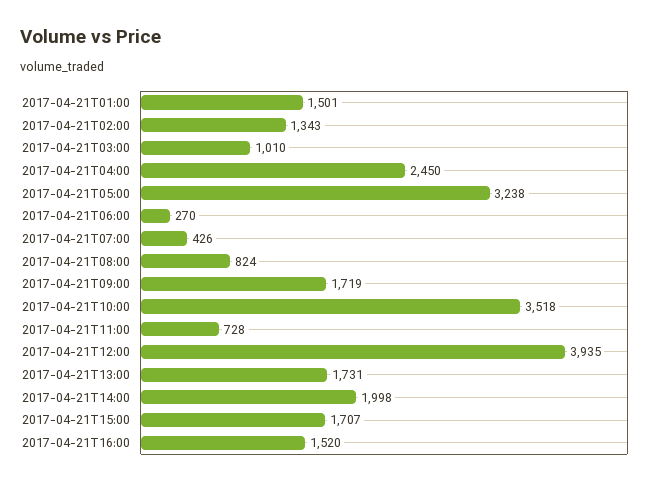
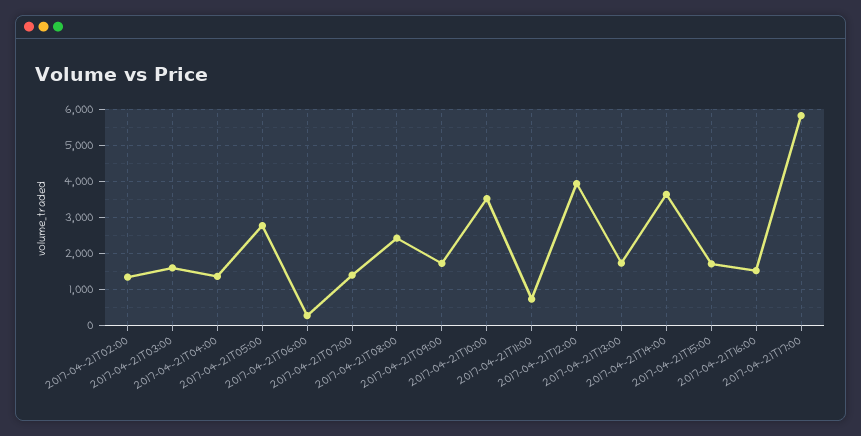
2017-04-21T01:00: 1501 -> none
2017-04-21T03:00: 1010 -> 1600
2017-04-21T04:00: 2450 -> 1400
2017-04-21T05:00: 3238 -> 2800
2017-04-21T07:00: 426 -> 1400
2017-04-21T08:00: 824 -> 2400
2017-04-21T14:00: 1998 -> 3600
2017-04-21T17:00: none -> 5800

